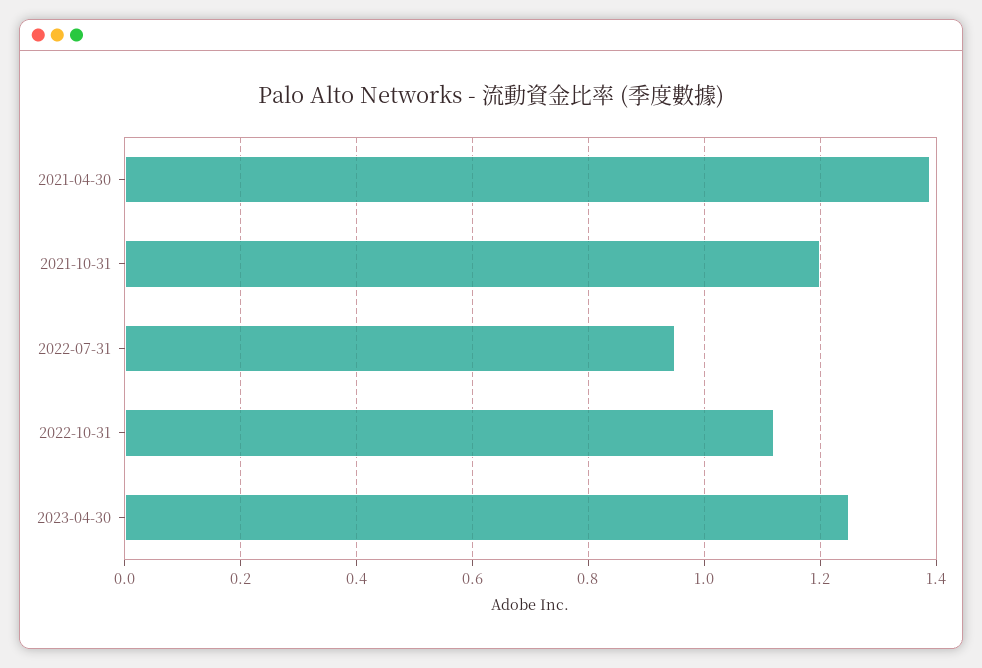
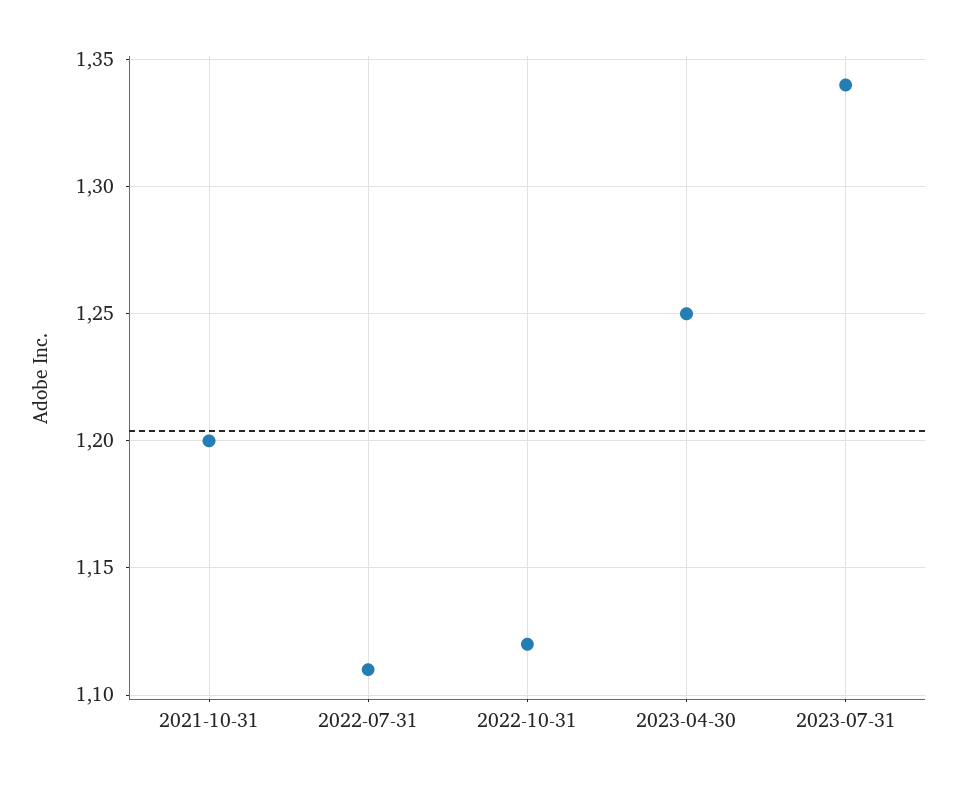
2021-04-30: 1.4 -> none
2022-07-31: 0.95 -> 1.11
2023-07-31: none -> 1.34

